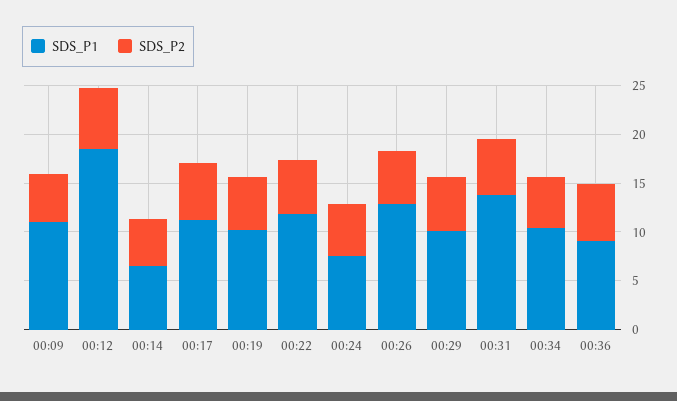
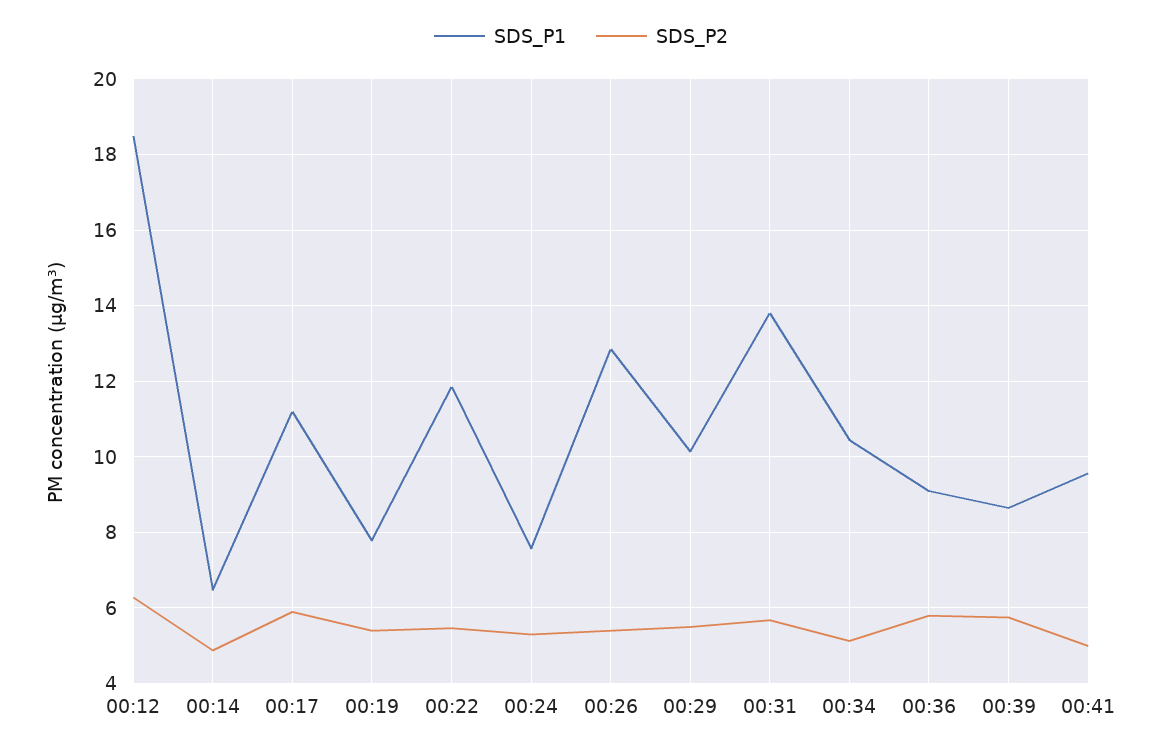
SDS_P1, 00:09: 11 -> none
SDS_P2, 00:09: 5 -> none
SDS_P1, 00:19: 10 -> 7.8
SDS_P1, 00:39: none -> 8.6
SDS_P2, 00:39: none -> 5.8
SDS_P1, 00:41: none -> 9.6
SDS_P2, 00:41: none -> 5

